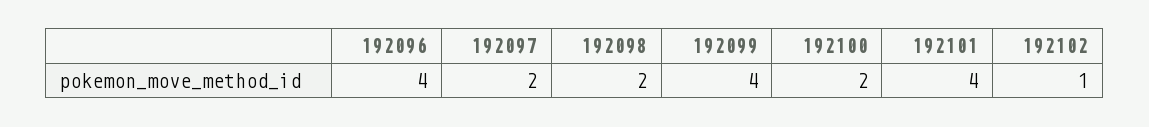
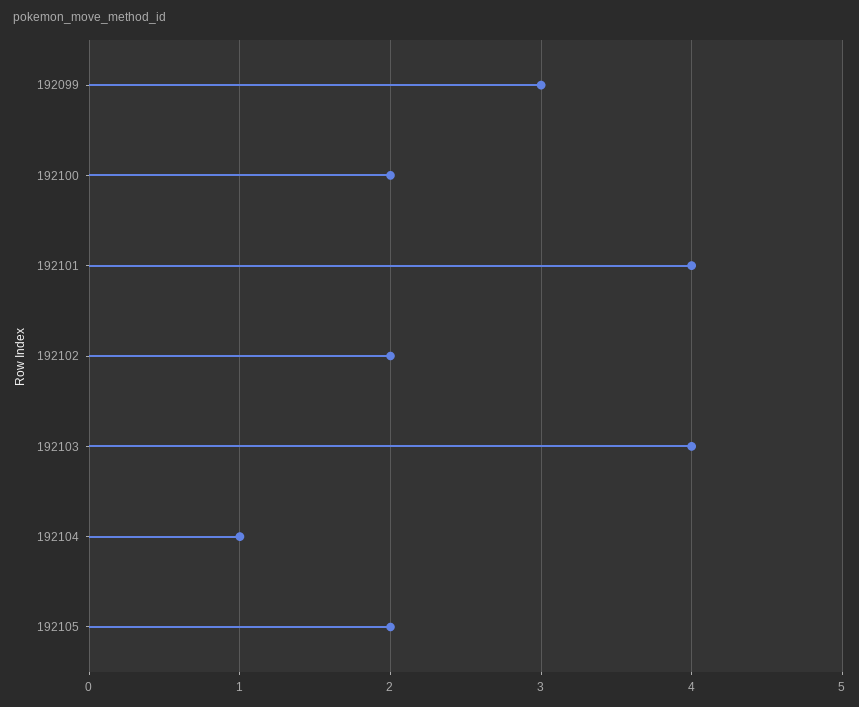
192096: 4 -> none
192097: 2 -> none
192098: 2 -> none
192099: 4 -> 3
192102: 1 -> 2
192103: none -> 4
192104: none -> 1
192105: none -> 2

